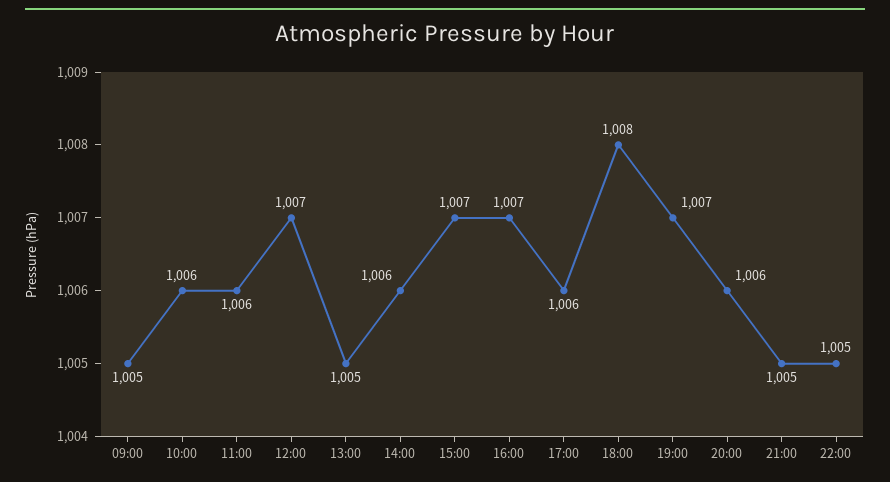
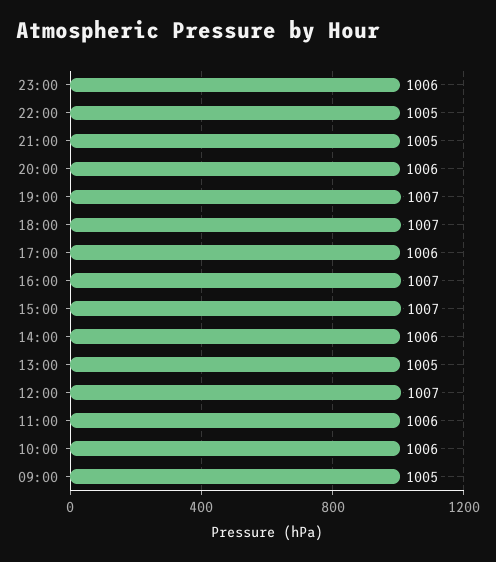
18:00: 1008 -> 1007
23:00: none -> 1006

